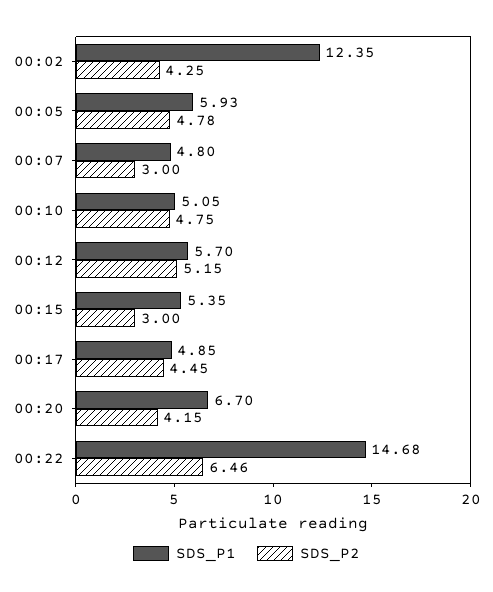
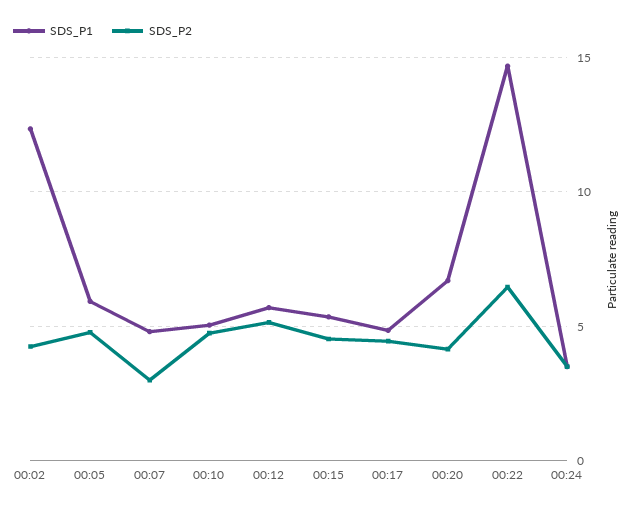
SDS_P2, 00:15: 3 -> 4.5
SDS_P1, 00:24: none -> 3.5
SDS_P2, 00:24: none -> 3.5

